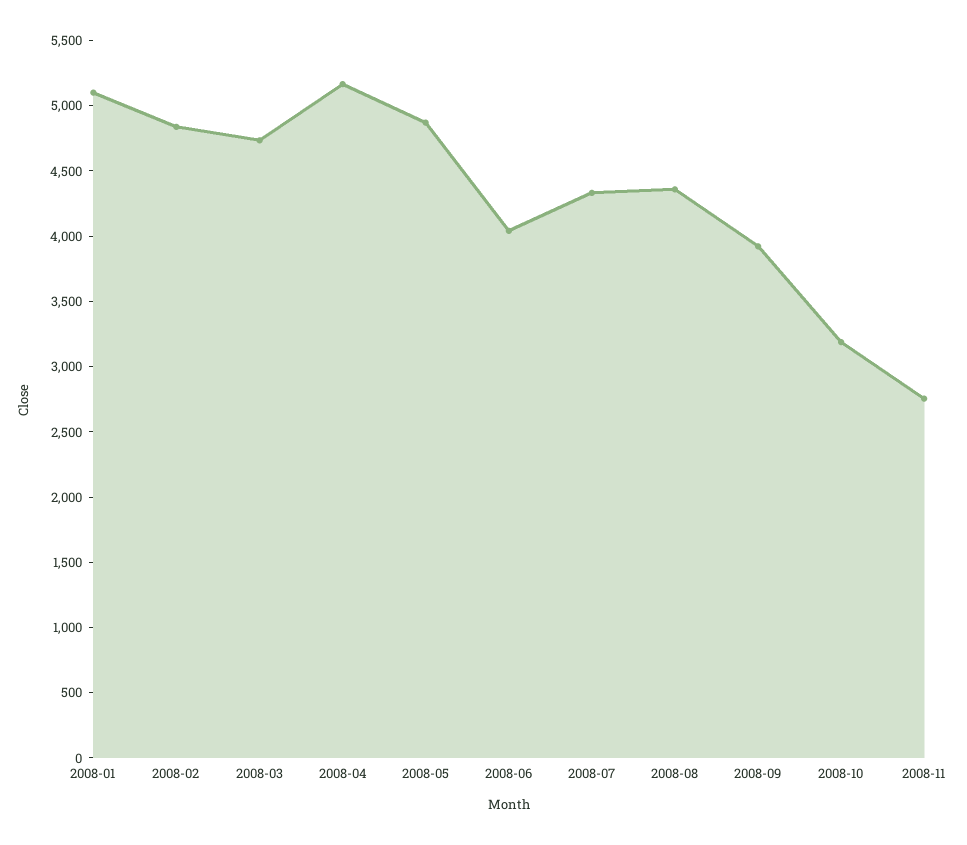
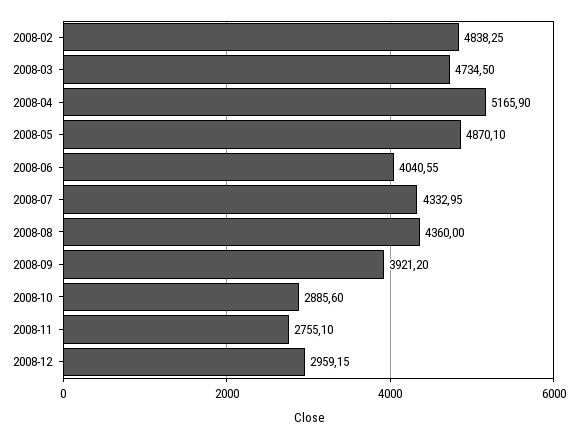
2008-01: 5100 -> none
2008-10: 3200 -> 2885.6
2008-12: none -> 2959.15

